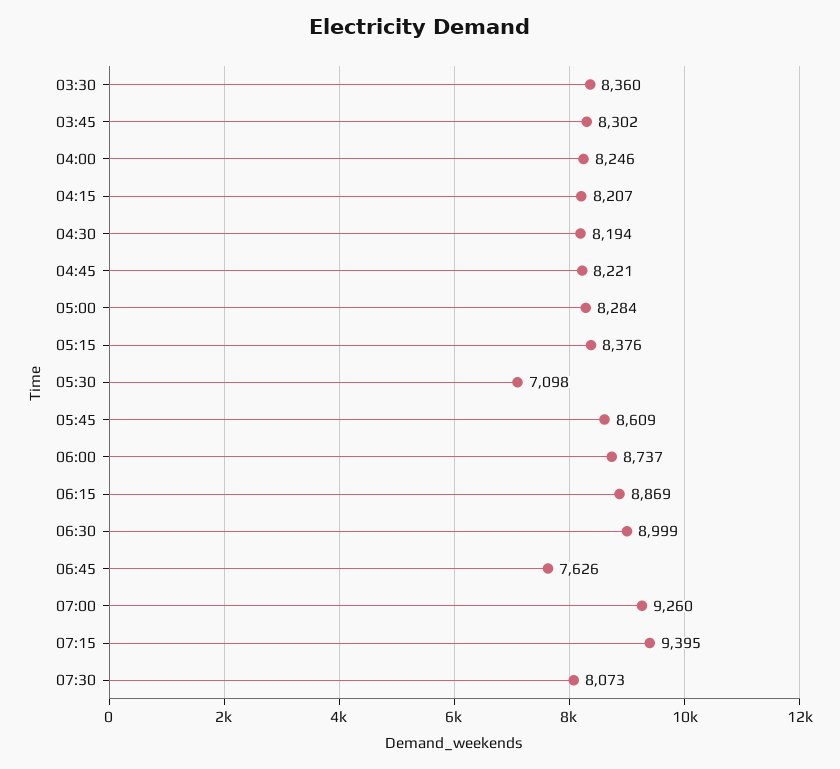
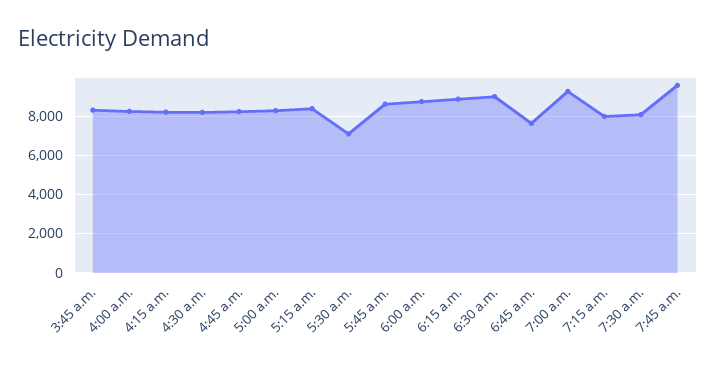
03:30: 8360 -> none
07:15: 9395 -> 8000
7:45 a.m.: none -> 9500

